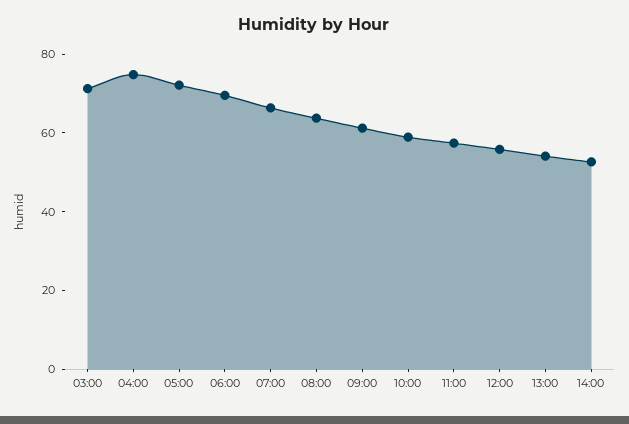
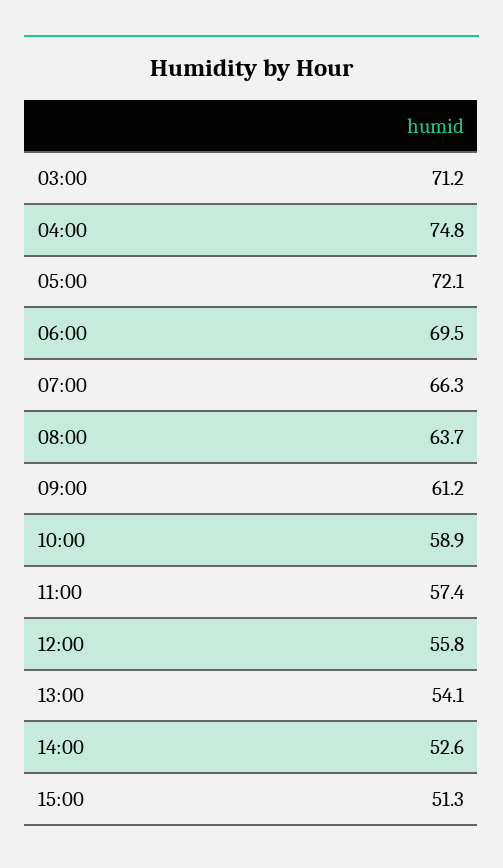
15:00: none -> 51.3

